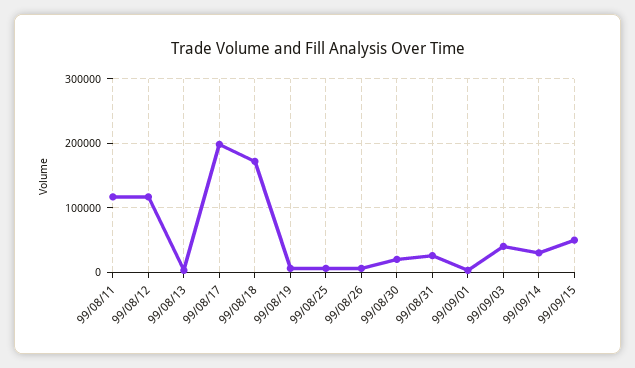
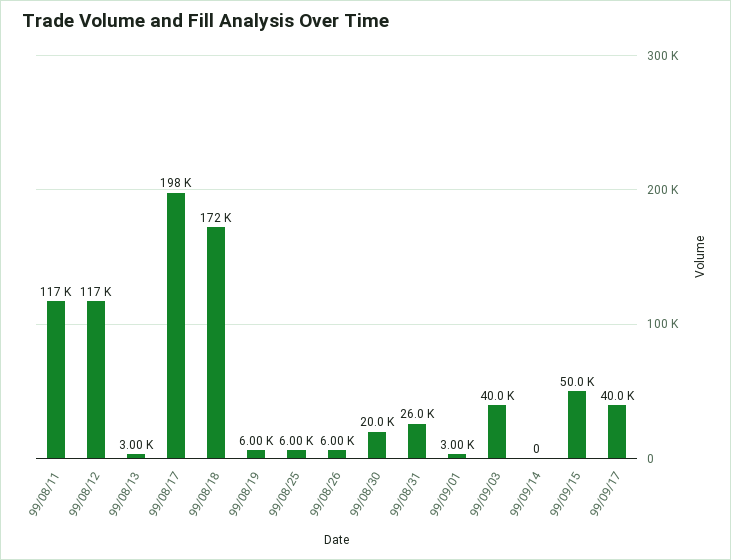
99/09/14: 30000 -> 0
99/09/17: none -> 40000

